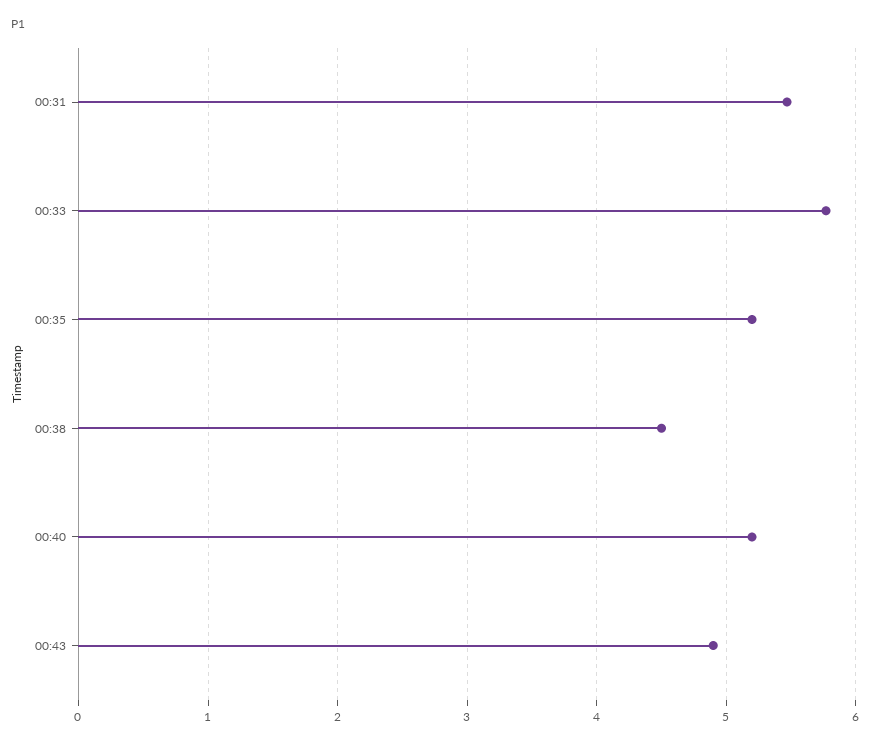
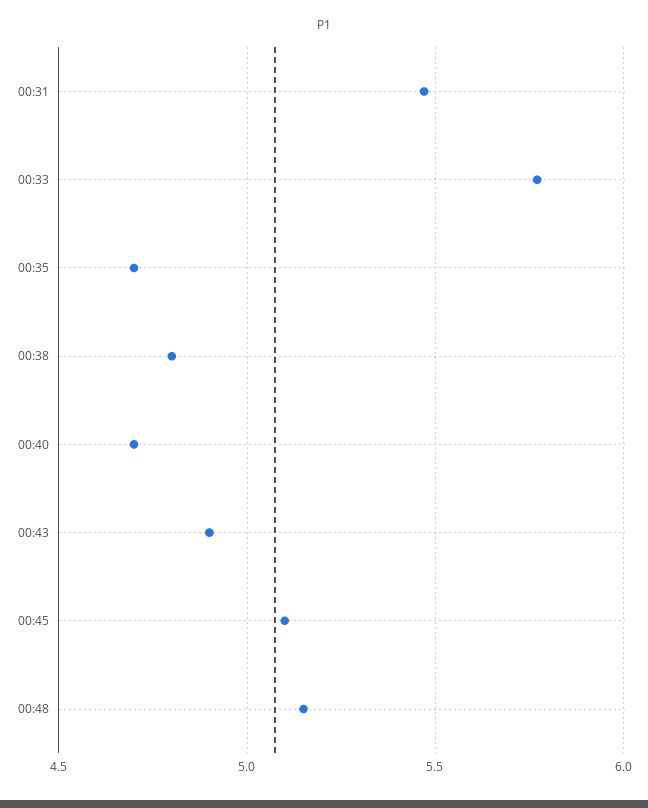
00:35: 5.2 -> 4.7
00:38: 4.5 -> 4.8
00:40: 5.2 -> 4.7
00:45: none -> 5.1
00:48: none -> 5.15

